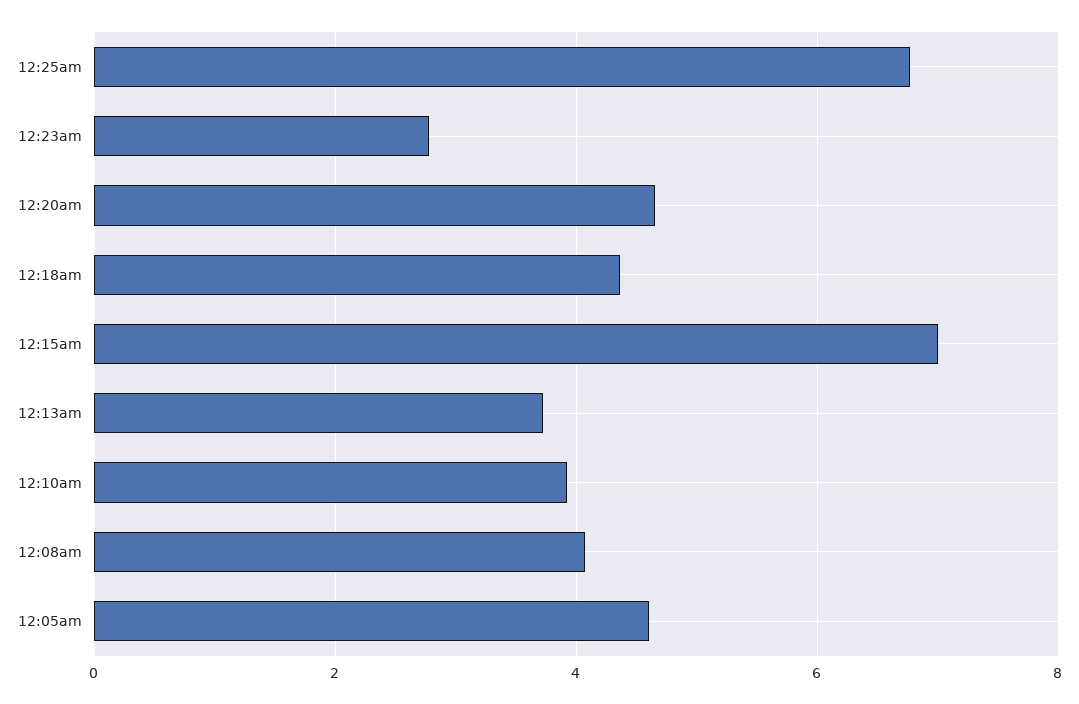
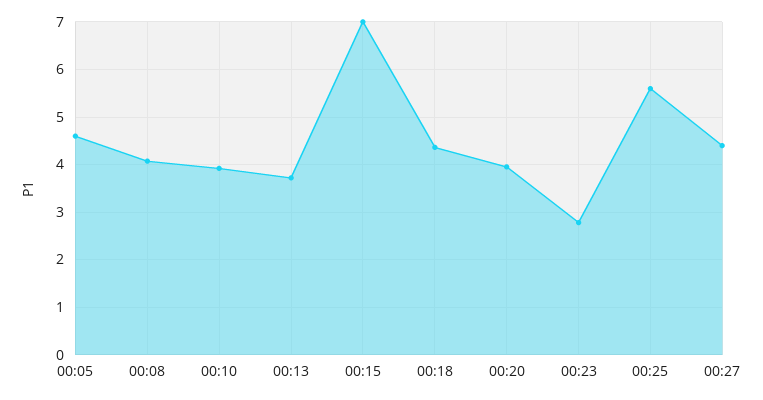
12:25am: 6.8 -> 5.6
12:20am: 4.6 -> 4
00:27: none -> 4.4

